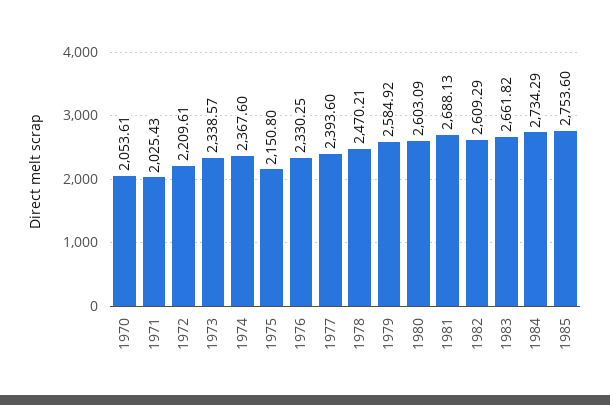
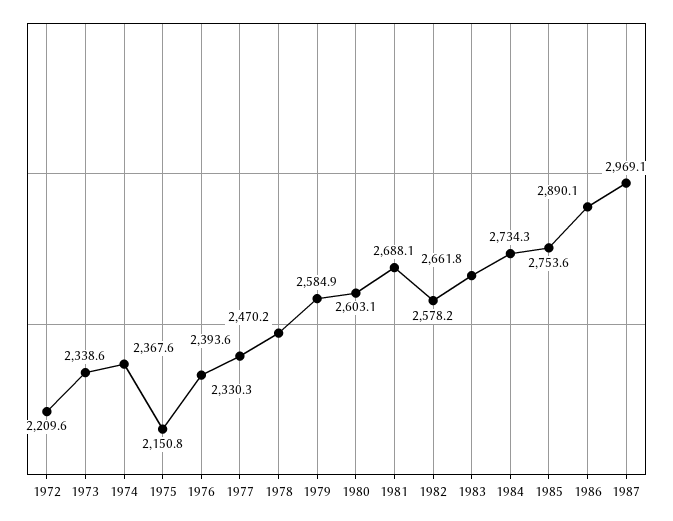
1970: 2053.61 -> none
1971: 2025.43 -> none
1982: 2609.29 -> 2578.2
1986: none -> 2890.1
1987: none -> 2969.1

